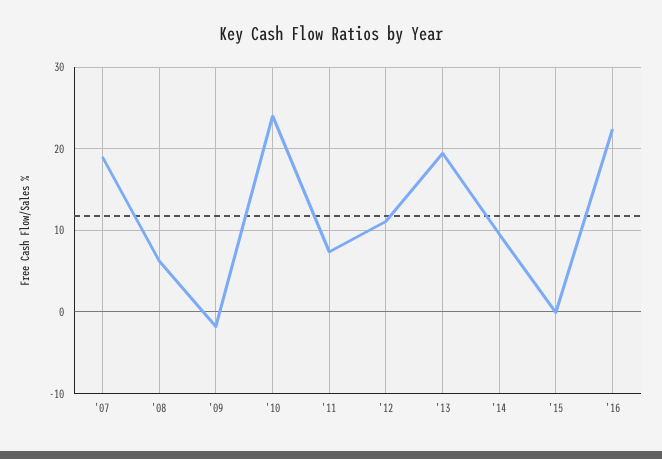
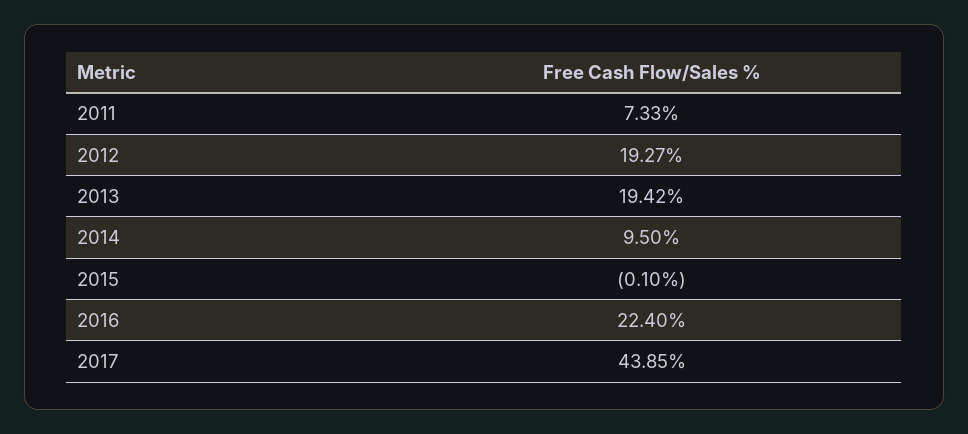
'07: 19 -> none
'08: 6 -> none
'09: -2 -> none
'10: 24 -> none
'12: 11 -> 19.27
2017: none -> 43.85

